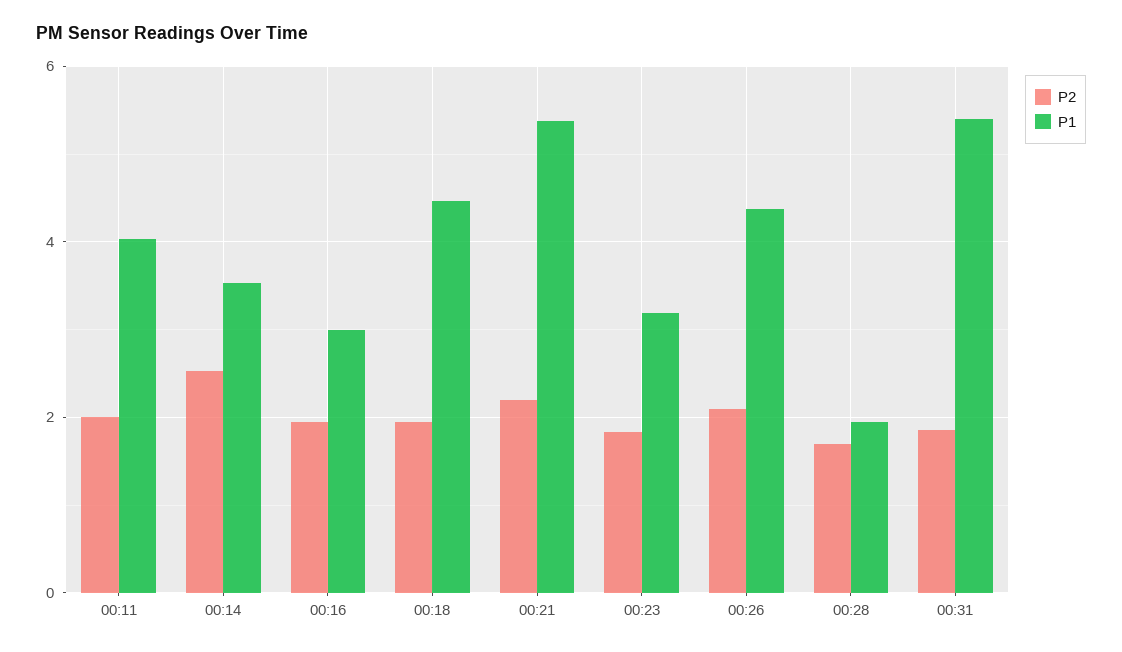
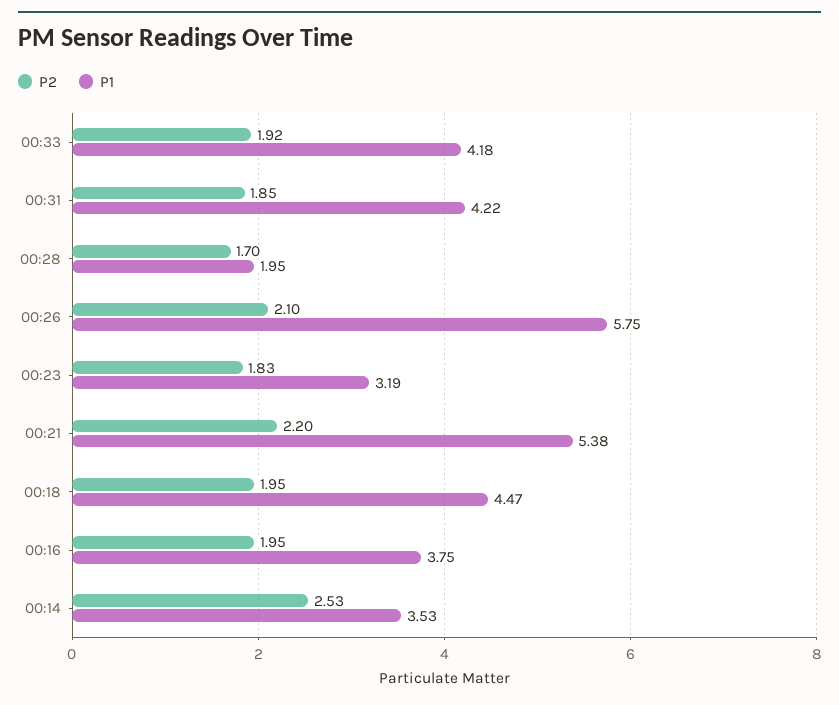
P2, 00:11: 2 -> none
P1, 00:11: 4 -> none
P1, 00:16: 3 -> 3.75
P1, 00:26: 4.4 -> 5.75
P1, 00:31: 5.4 -> 4.22
P2, 00:33: none -> 1.92
P1, 00:33: none -> 4.18

